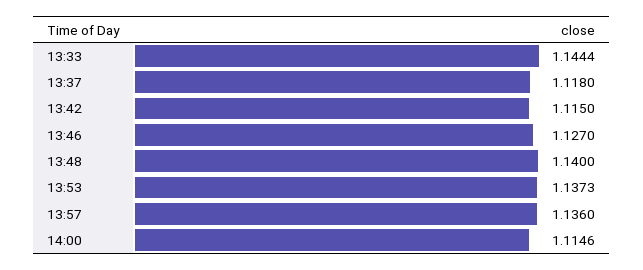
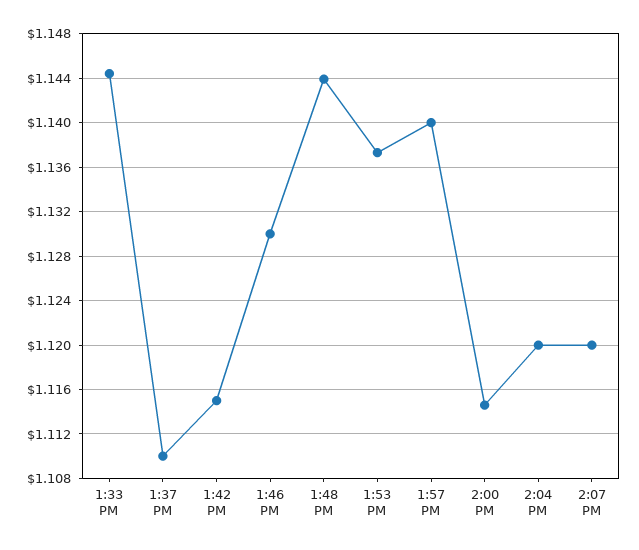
13:37: 1.118 -> 1.11
13:46: 1.127 -> 1.13
13:48: 1.14 -> 1.144
13:57: 1.136 -> 1.14
2:04 PM: none -> 1.12
2:07 PM: none -> 1.12

